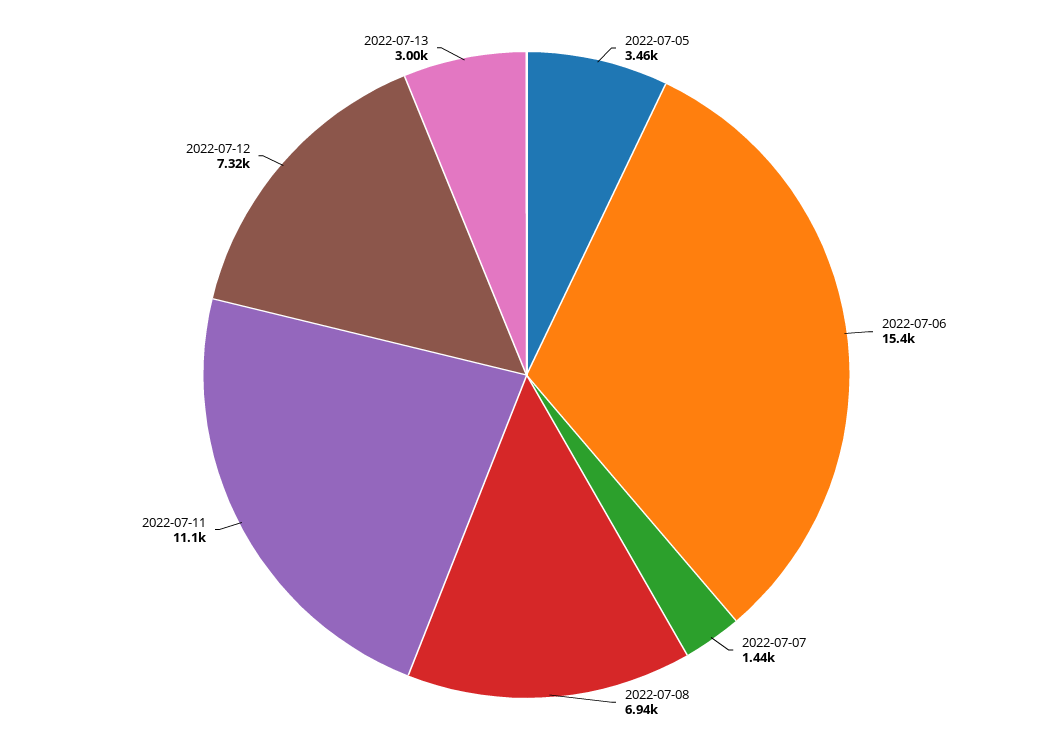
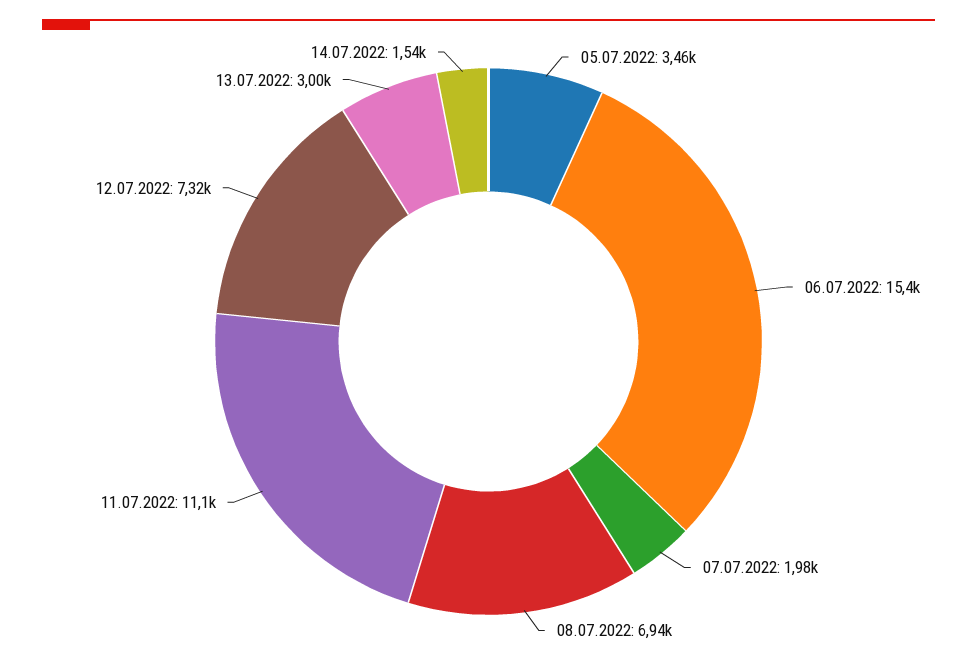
2022-07-07: 1440 -> 1980
14.07.2022: none -> 1540

